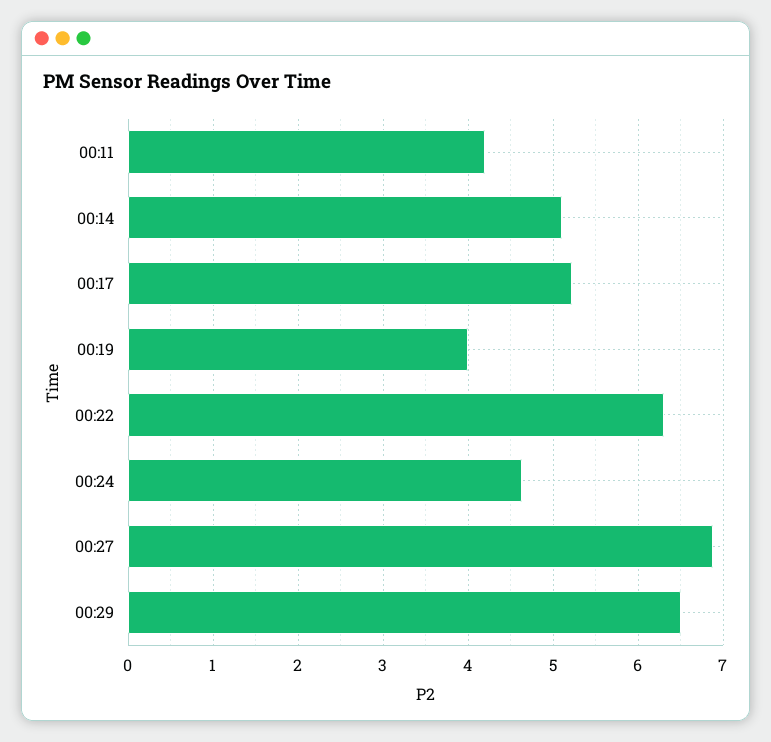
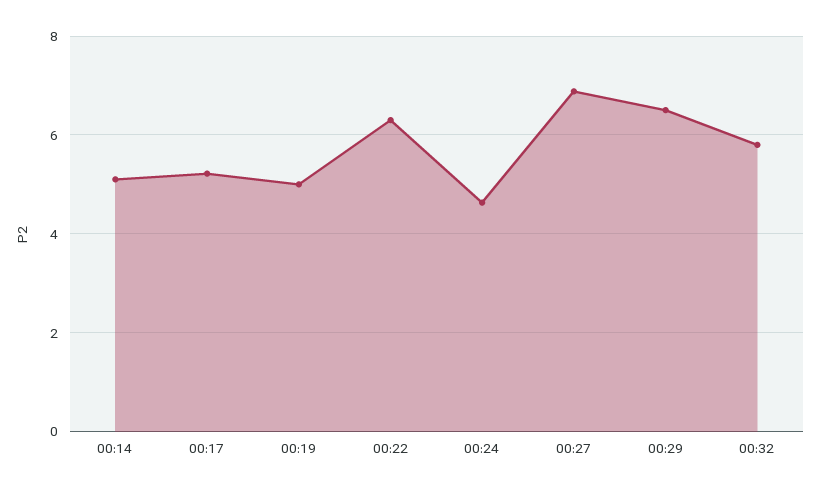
00:11: 4.2 -> none
00:19: 4 -> 5
00:32: none -> 5.8

